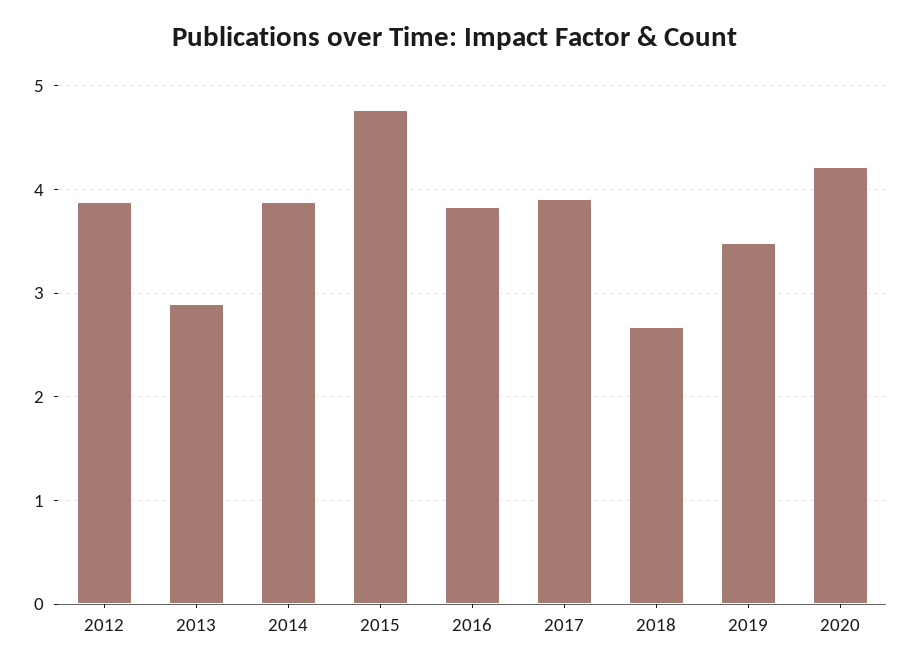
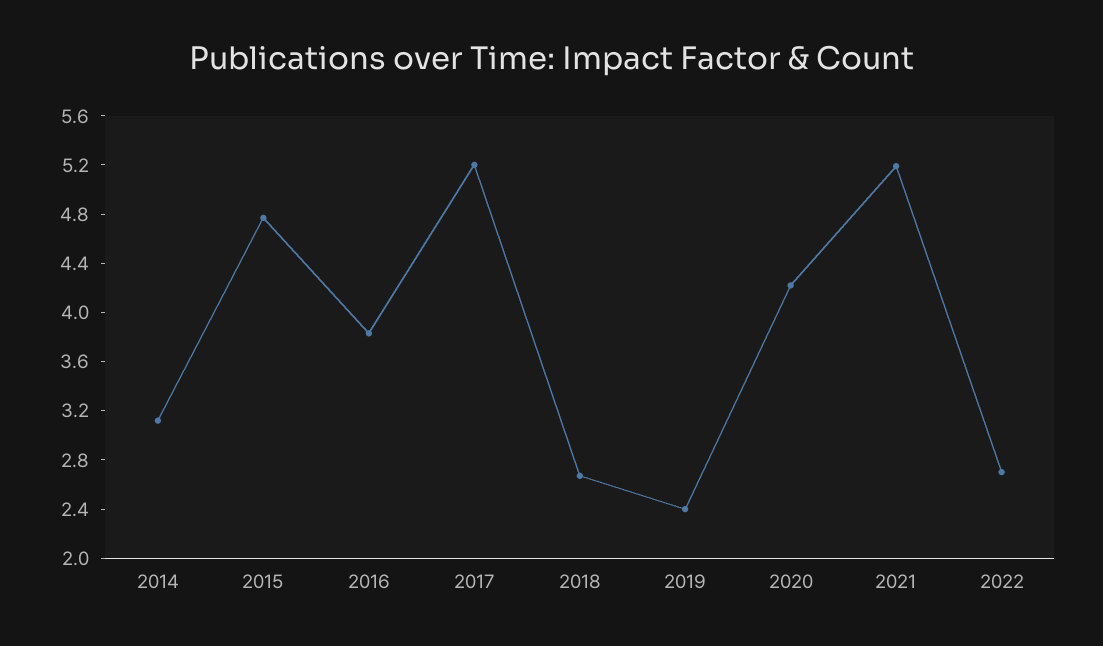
2012: 3.9 -> none
2013: 2.9 -> none
2014: 3.9 -> 3.1
2017: 3.9 -> 5.2
2019: 3.5 -> 2.4
2021: none -> 5.2
2022: none -> 2.7

